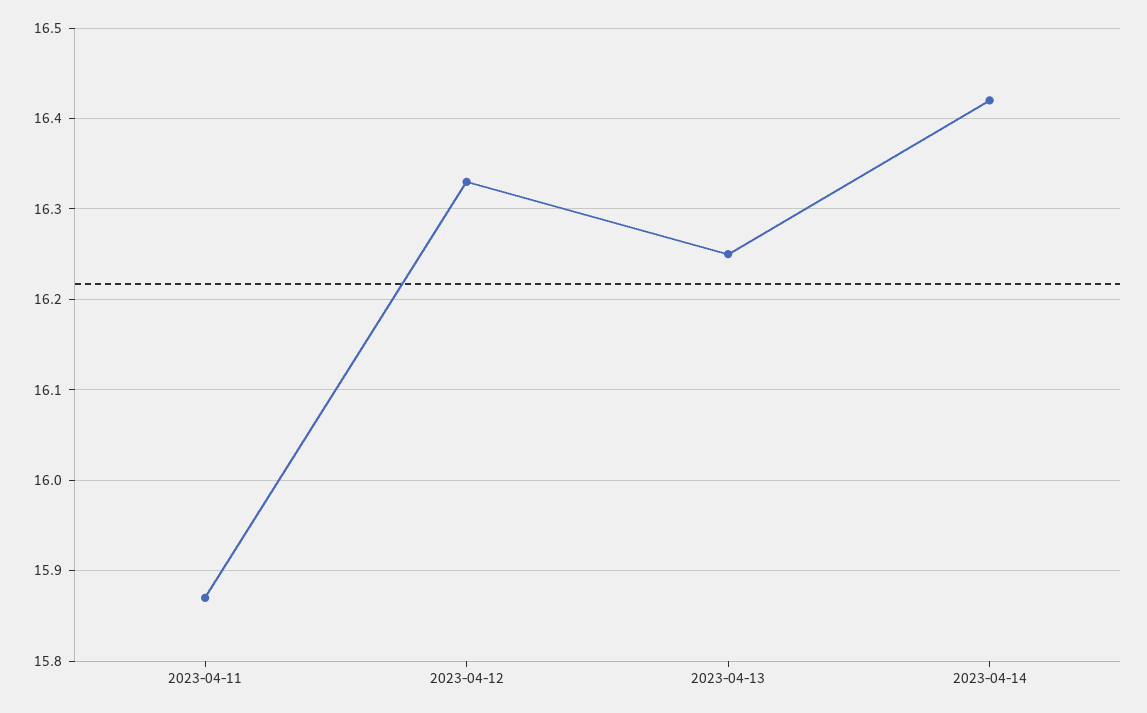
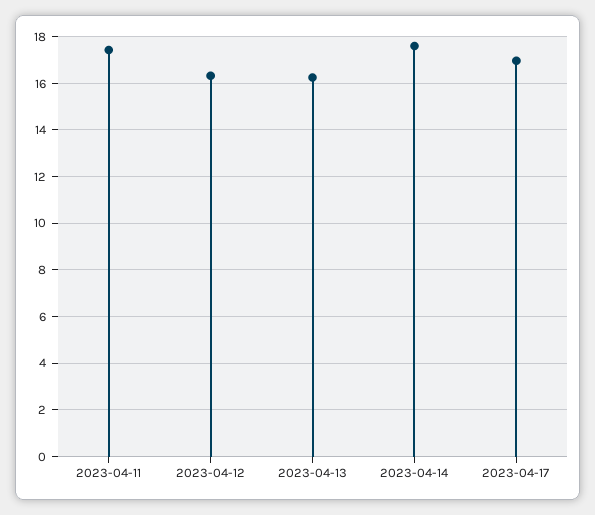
2023-04-11: 15.87 -> 17.5
2023-04-14: 16.42 -> 17.5
2023-04-17: none -> 17

